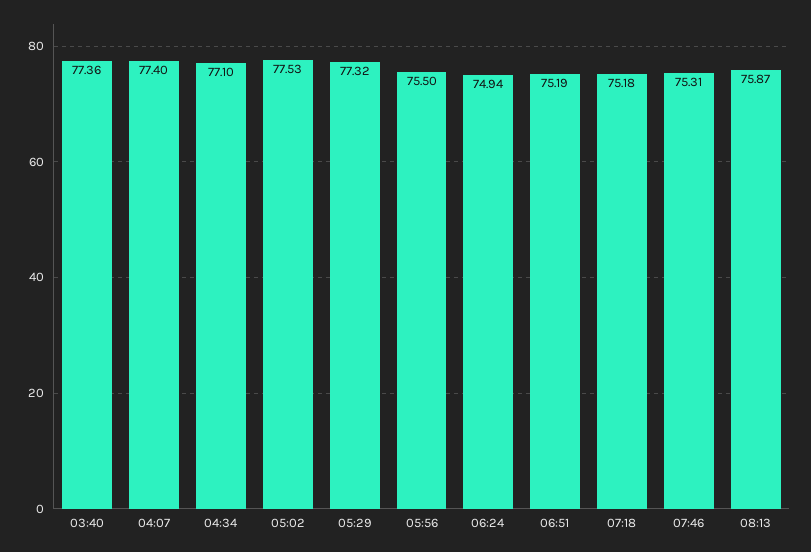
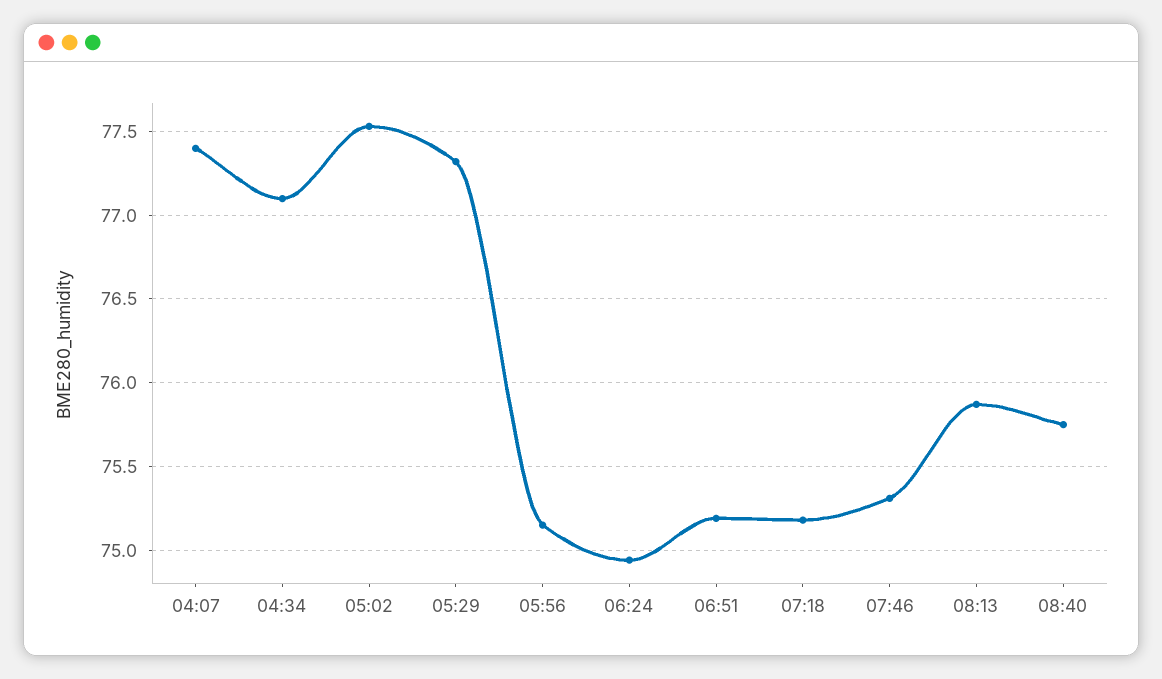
03:40: 77.36 -> none
05:56: 75.5 -> 75.15
08:40: none -> 75.75

